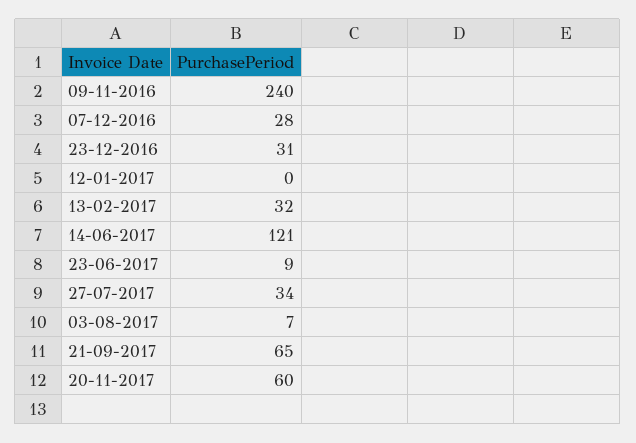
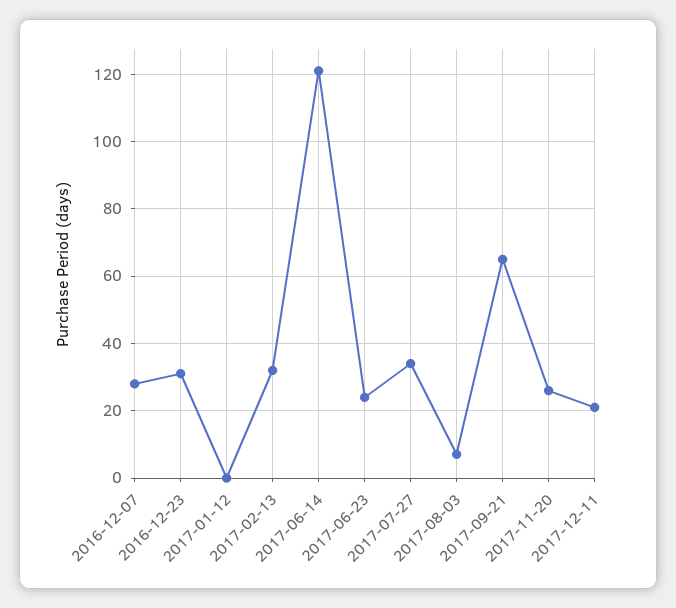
09-11-2016: 240 -> none
23-06-2017: 9 -> 25
20-11-2017: 60 -> 25
2017-12-11: none -> 20

